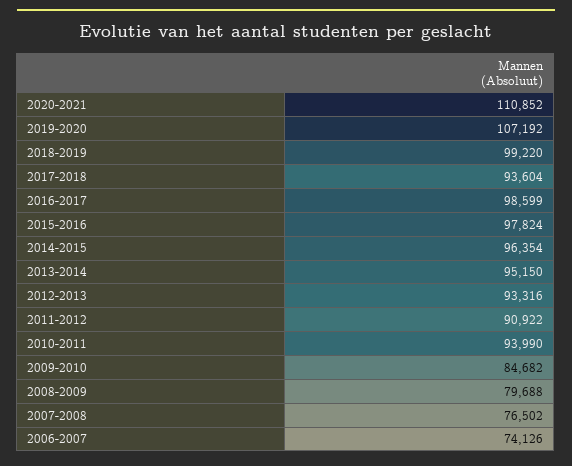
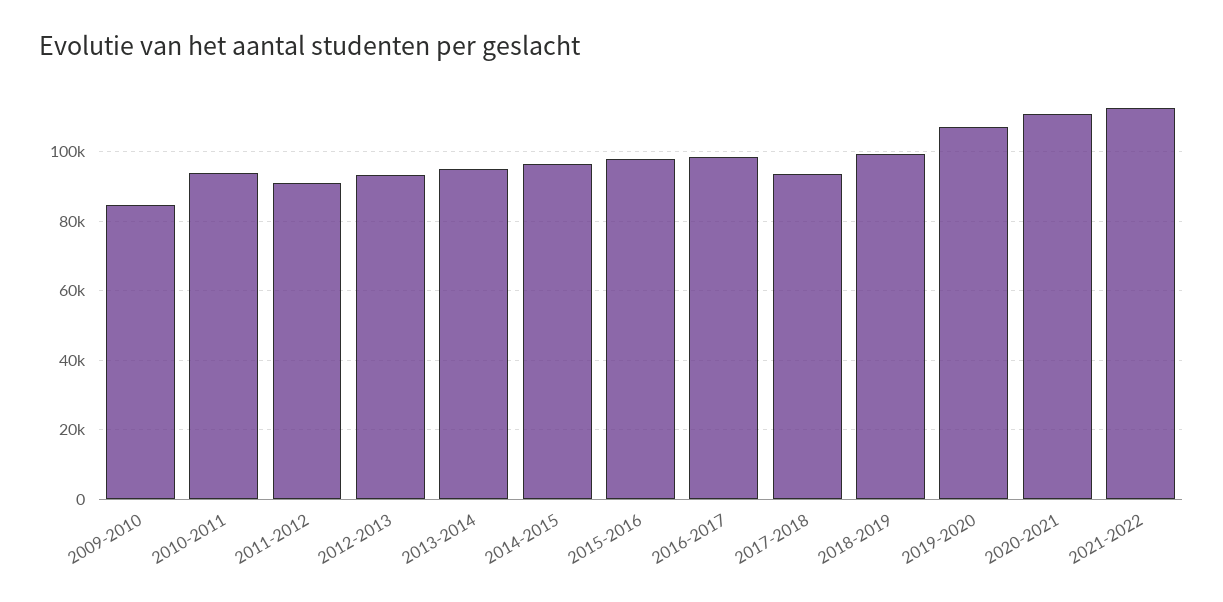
2008-2009: 79688 -> none
2007-2008: 76502 -> none
2006-2007: 74126 -> none
2021-2022: none -> 112000

